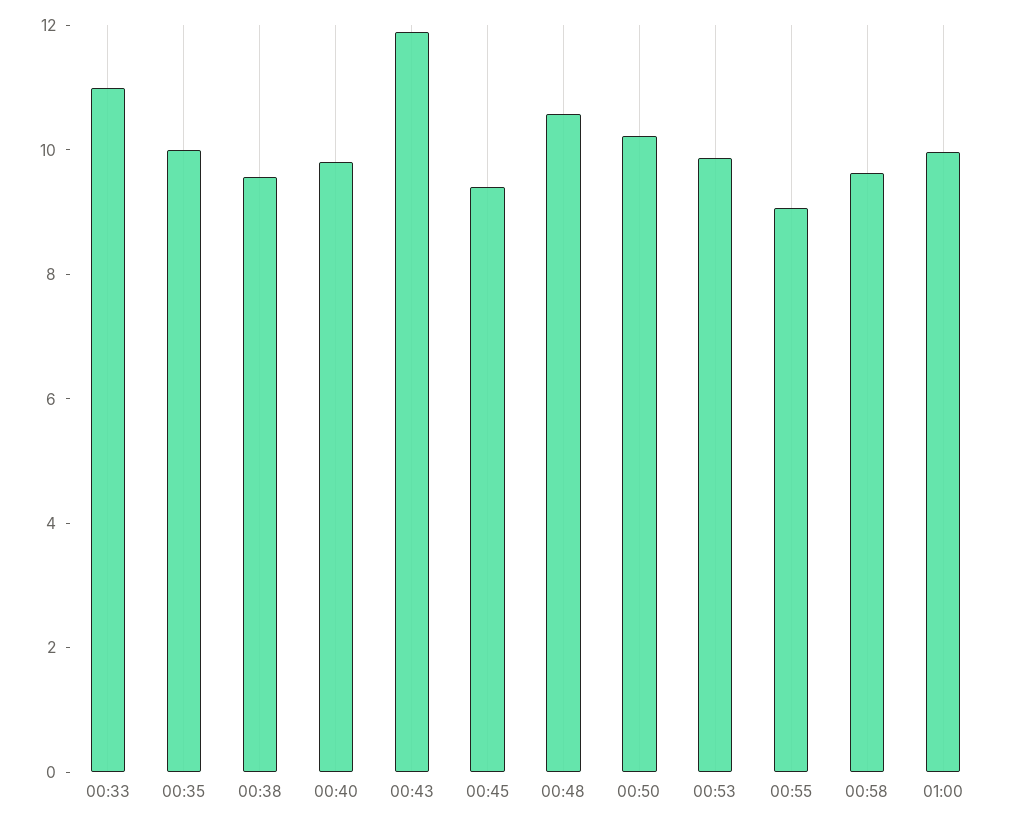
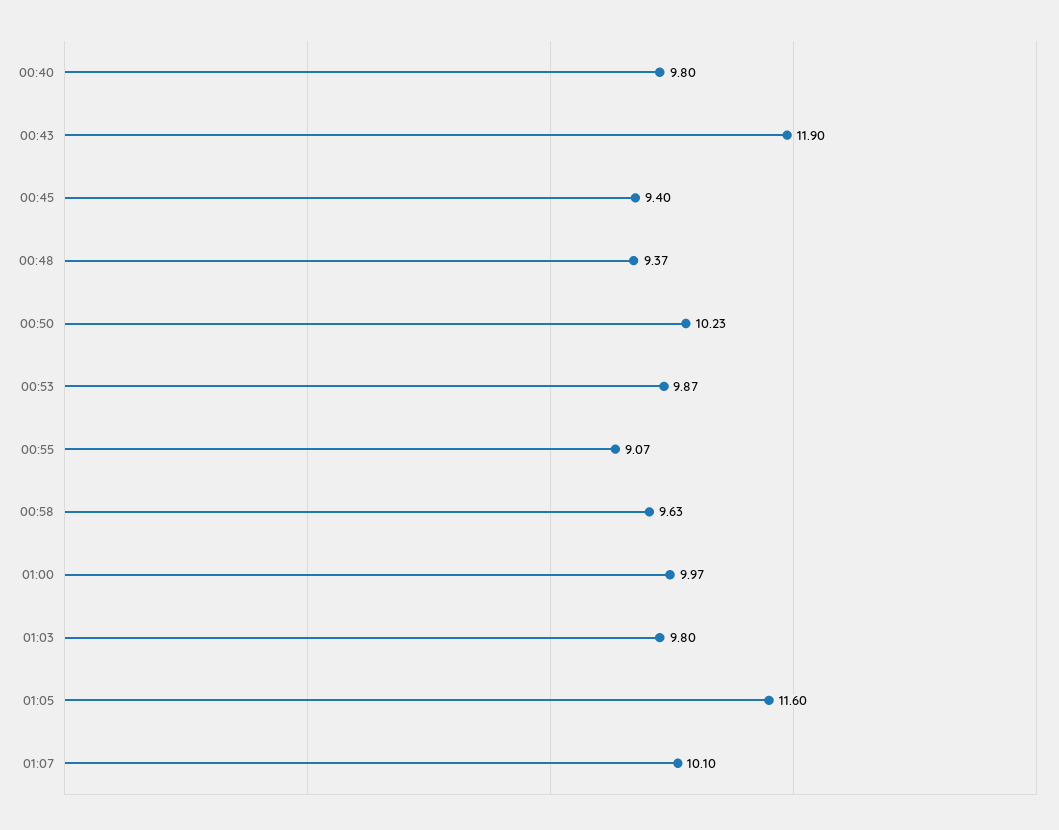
00:33: 11 -> none
00:35: 10 -> none
00:38: 9.5 -> none
00:48: 10.5 -> 9.37
01:03: none -> 9.8
01:05: none -> 11.6
01:07: none -> 10.1

